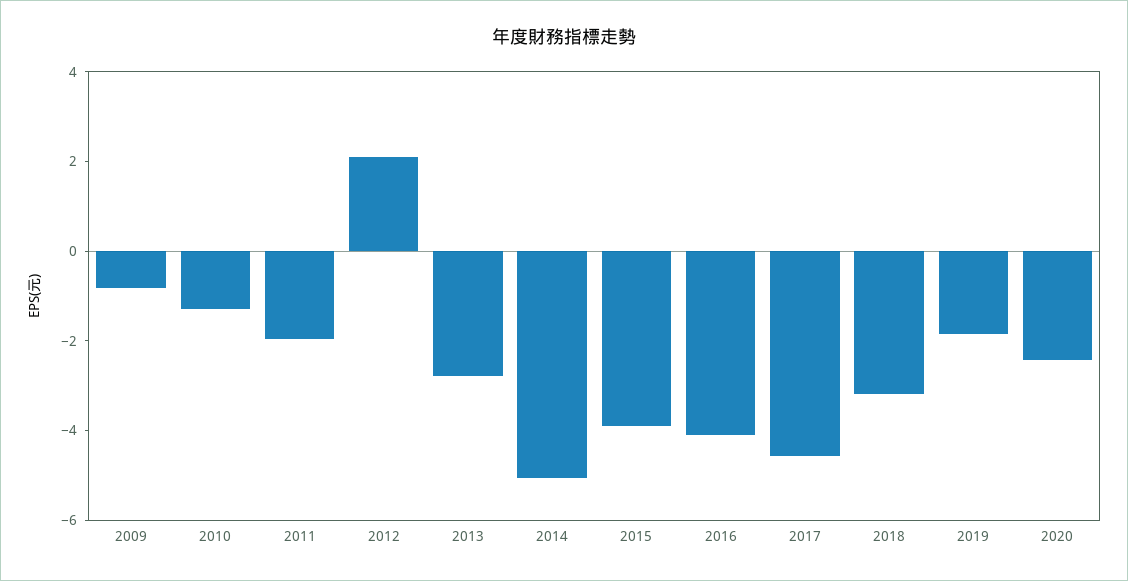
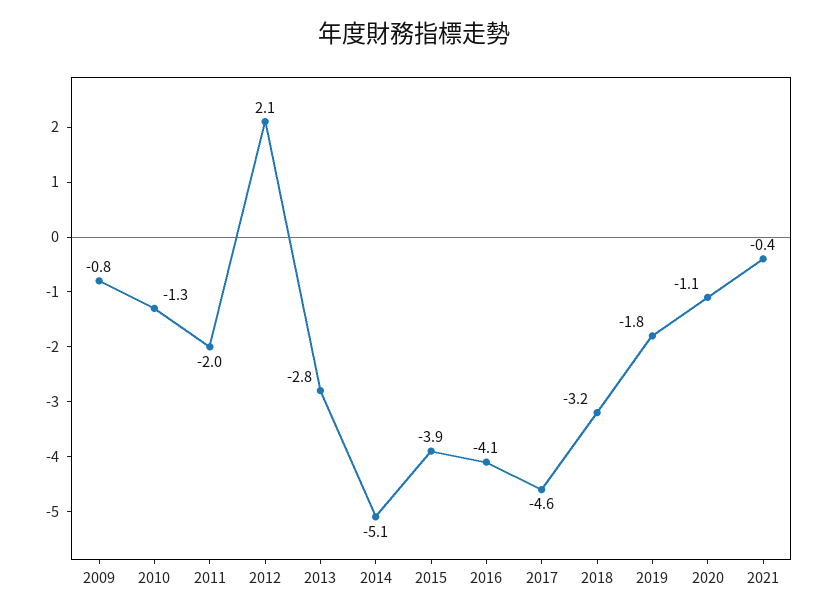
2020: -2.5 -> -1.1
2021: none -> -0.4

